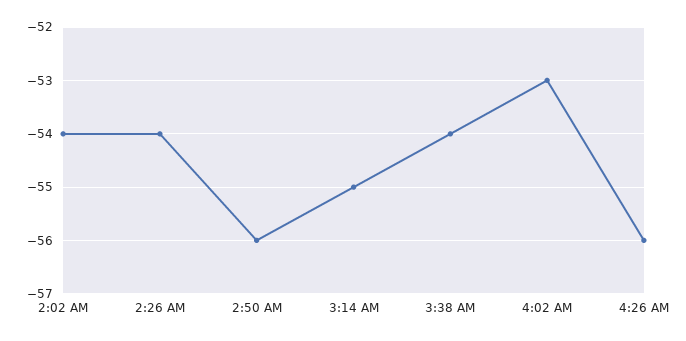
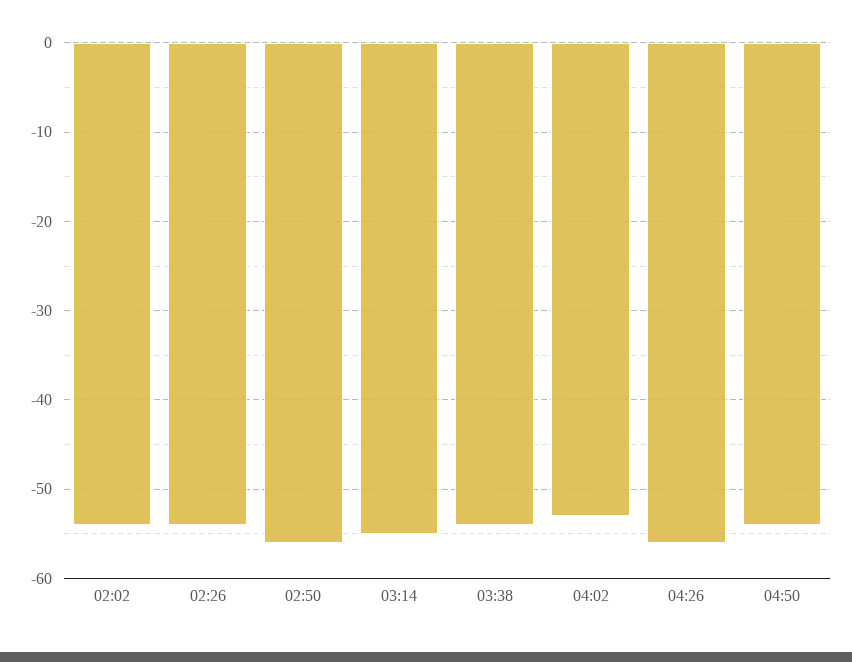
04:50: none -> -54

